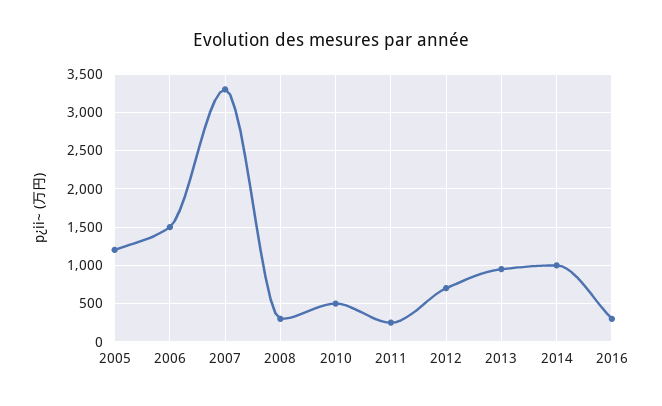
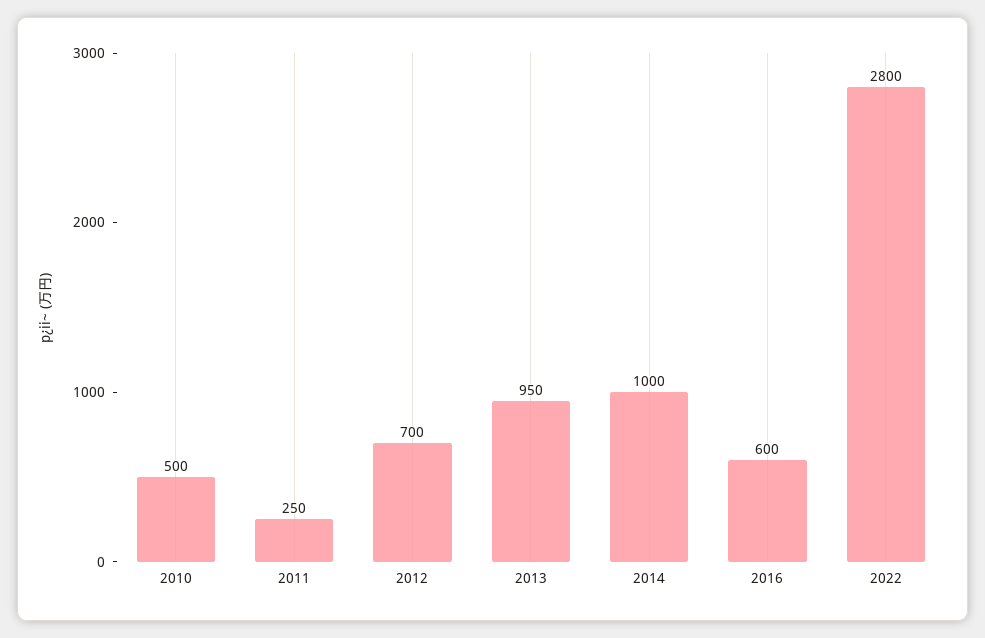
2005: 1200 -> none
2006: 1500 -> none
2007: 3300 -> none
2008: 300 -> none
2016: 300 -> 600
2022: none -> 2800

